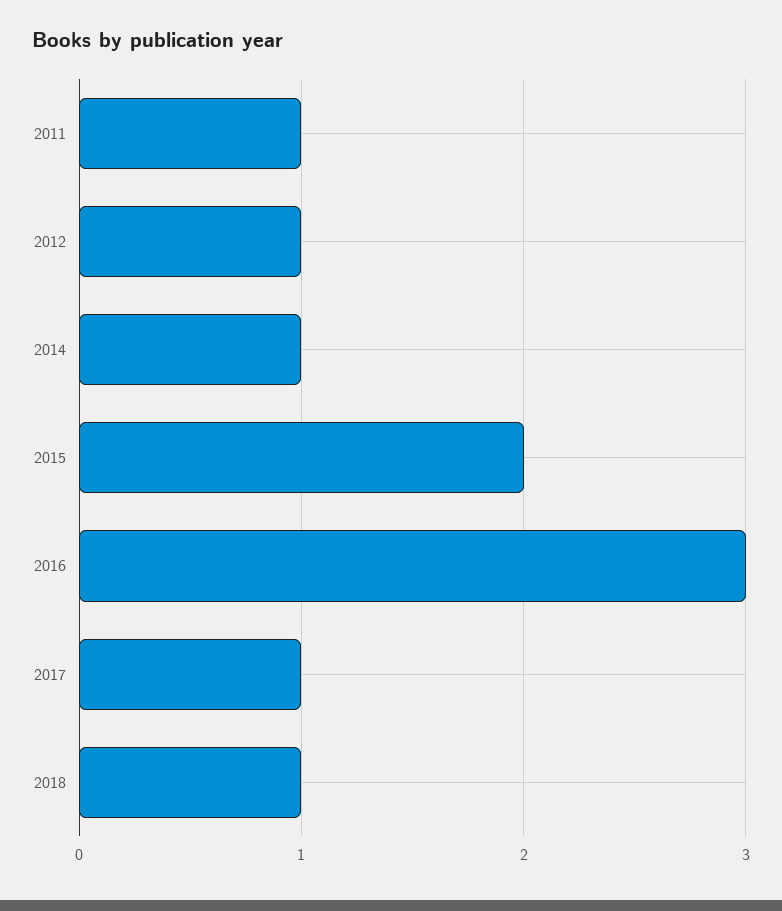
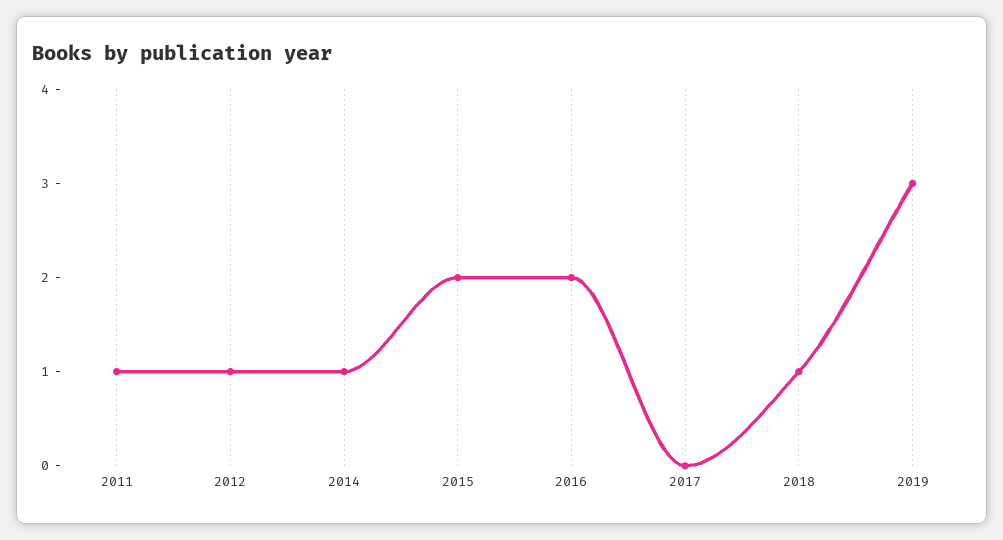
2016: 3 -> 2
2017: 1 -> 0
2019: none -> 3

